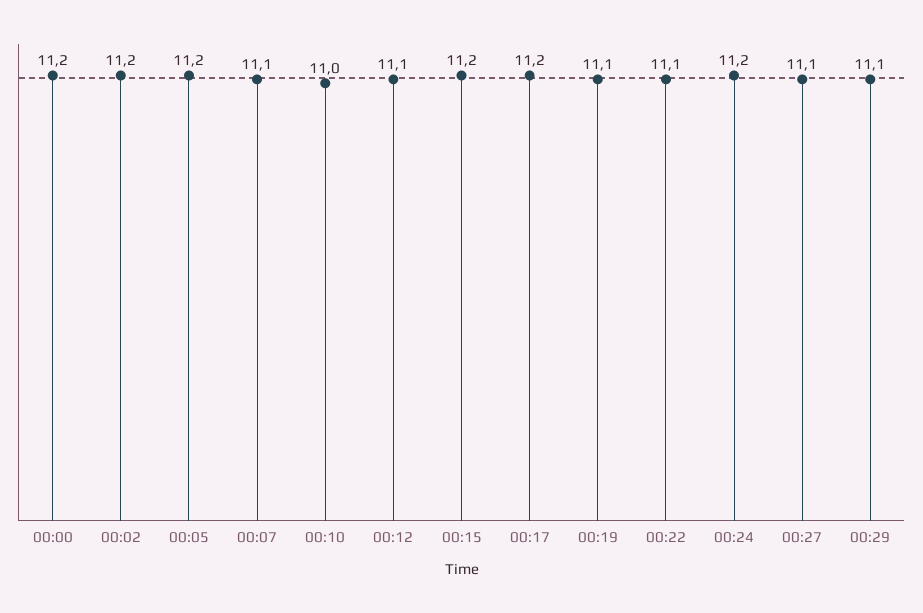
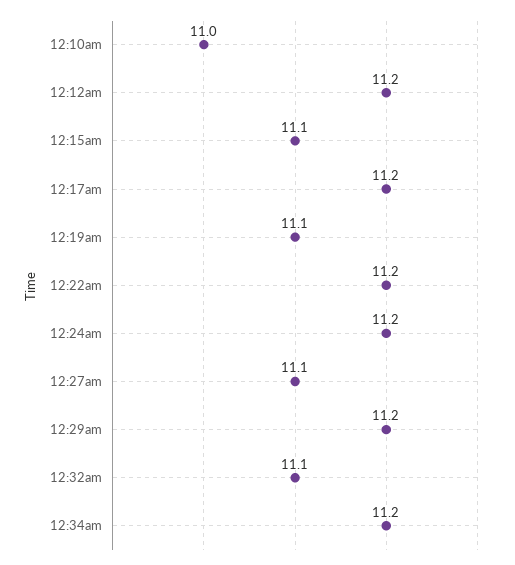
00:00: 11.2 -> none
00:02: 11.2 -> none
00:05: 11.2 -> none
00:07: 11.1 -> none
00:12: 11.1 -> 11.2
00:15: 11.2 -> 11.1
00:22: 11.1 -> 11.2
00:29: 11.1 -> 11.2
12:32am: none -> 11.1
12:34am: none -> 11.2

